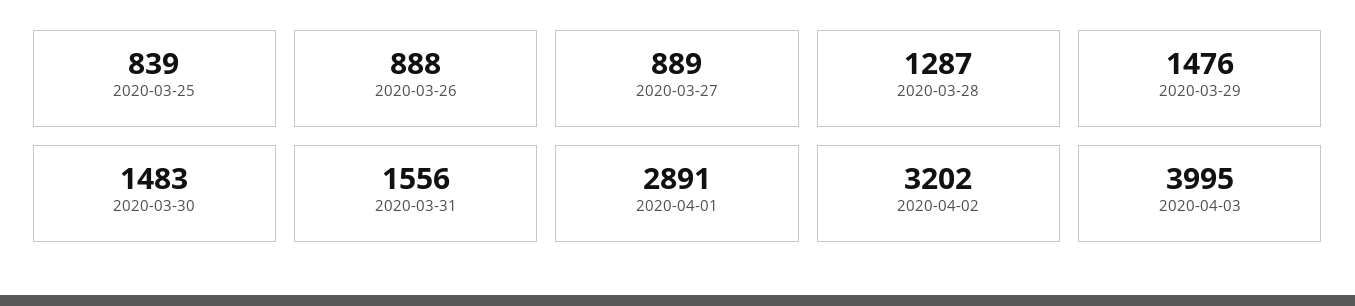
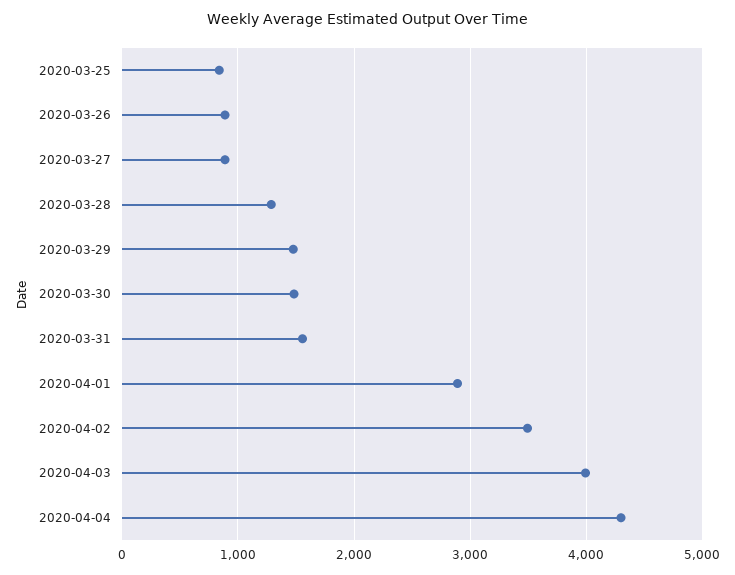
2020-04-02: 3202 -> 3500
2020-04-04: none -> 4300

